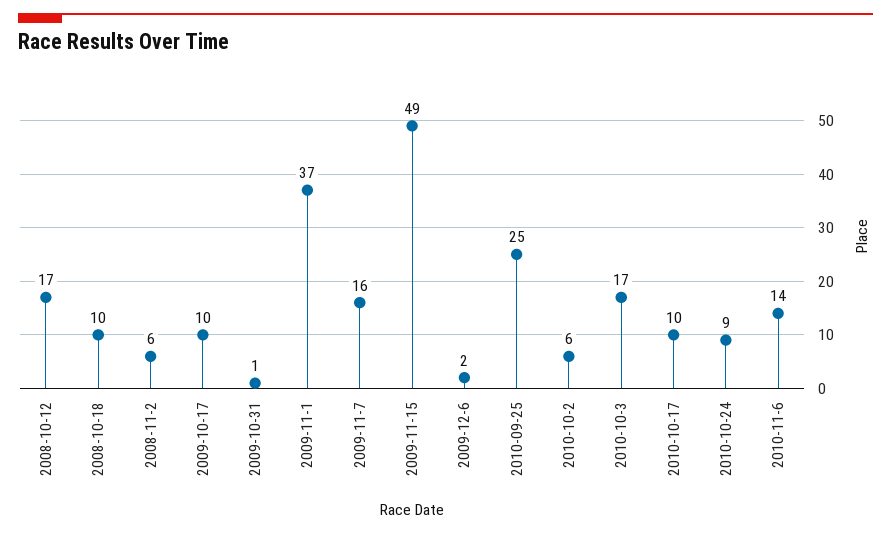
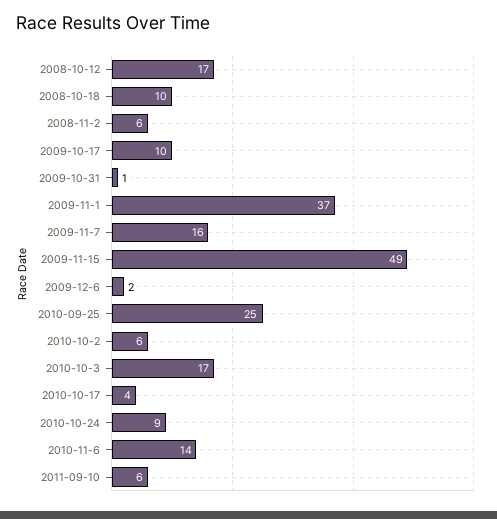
2010-10-17: 10 -> 4
2011-09-10: none -> 6

